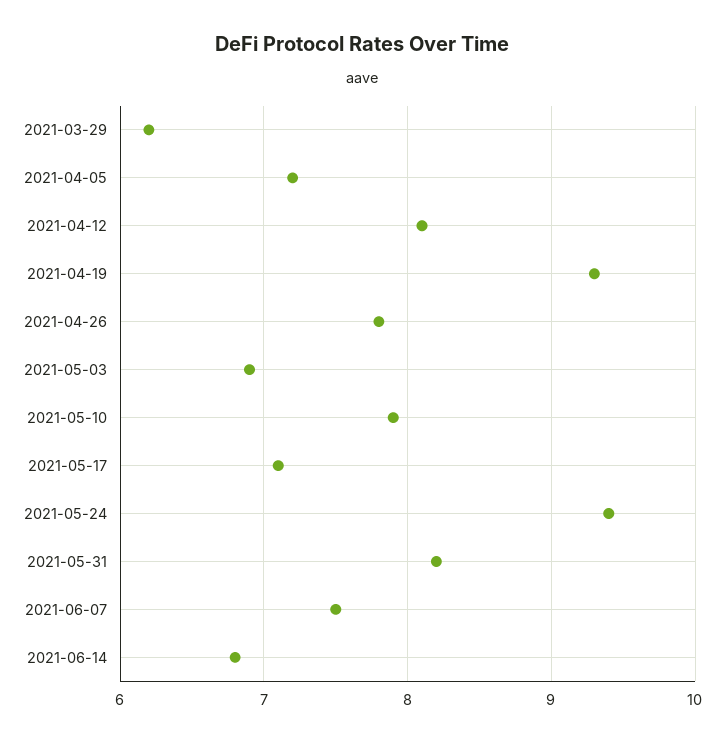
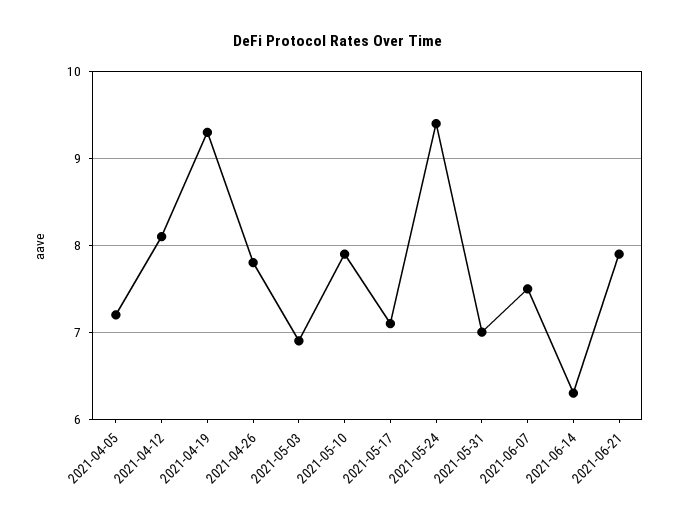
2021-03-29: 6.2 -> none
2021-05-31: 8.2 -> 7
2021-06-14: 6.8 -> 6.3
2021-06-21: none -> 7.9

